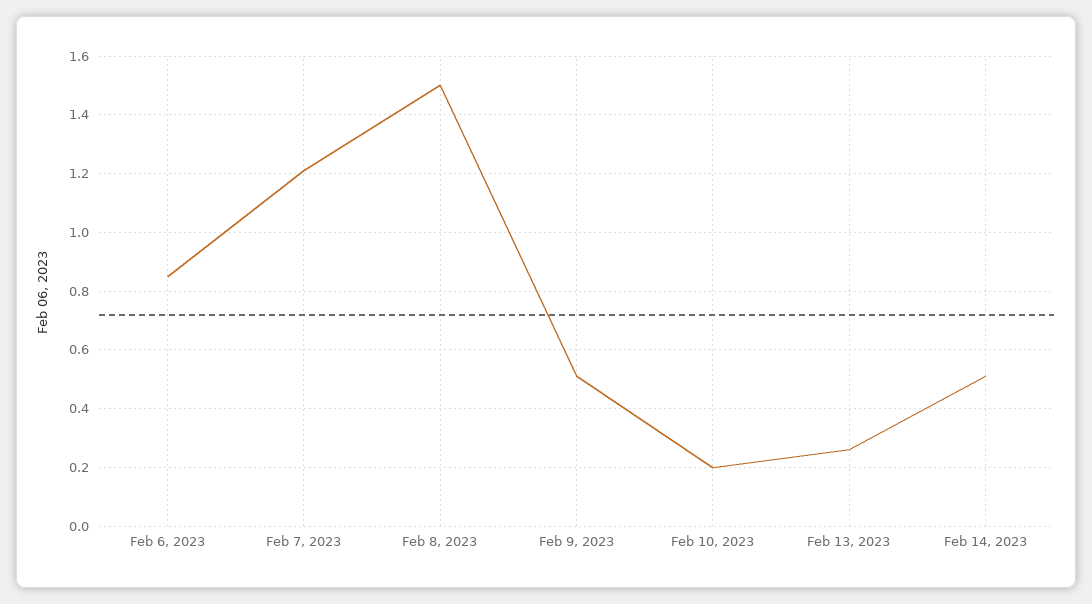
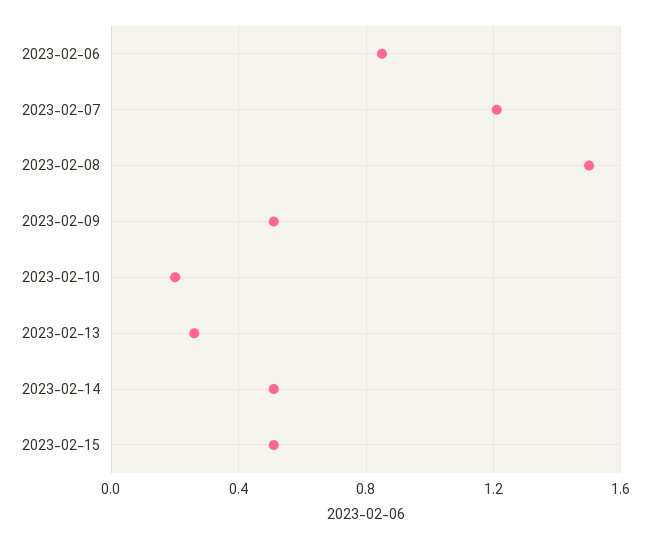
2023-02-15: none -> 0.5

